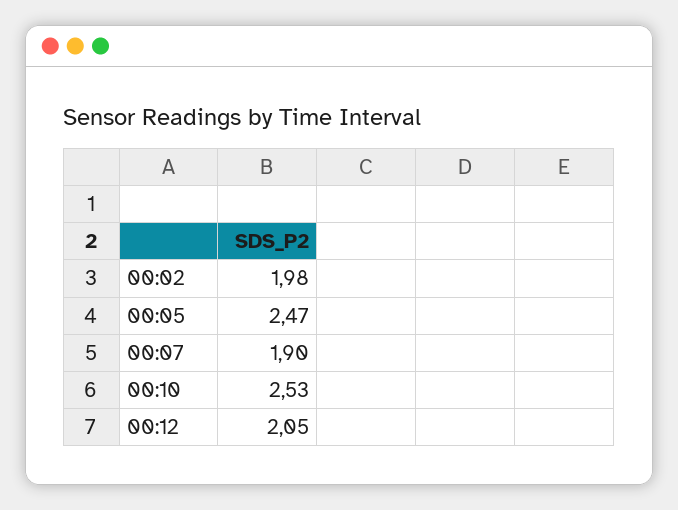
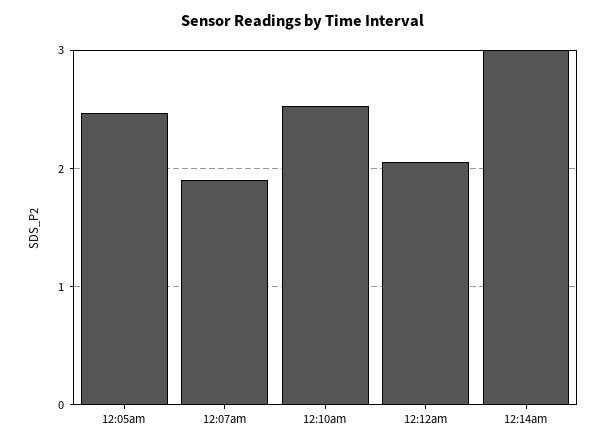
00:02: 1.98 -> none
12:14am: none -> 3

